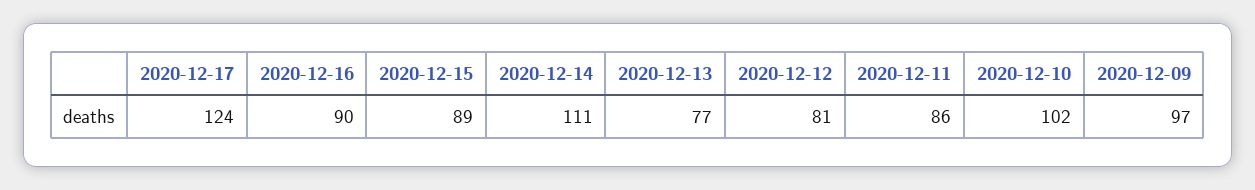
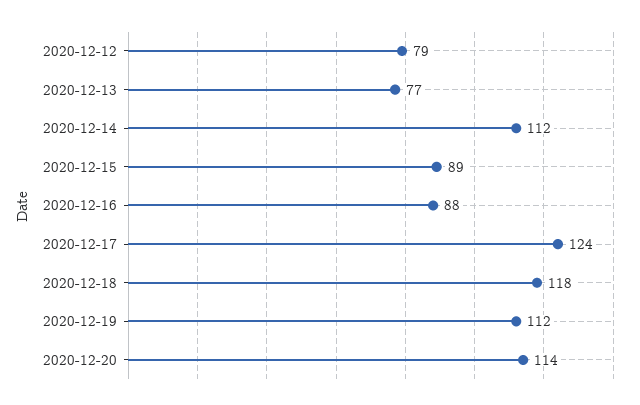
2020-12-16: 90 -> 88
2020-12-14: 111 -> 112
2020-12-12: 81 -> 79
2020-12-11: 86 -> none
2020-12-10: 102 -> none
2020-12-09: 97 -> none
2020-12-18: none -> 118
2020-12-19: none -> 112
2020-12-20: none -> 114

